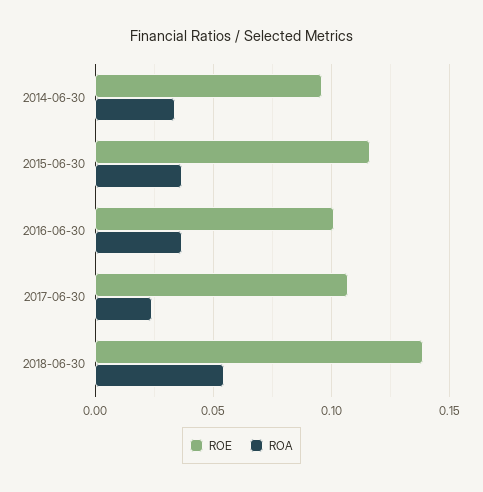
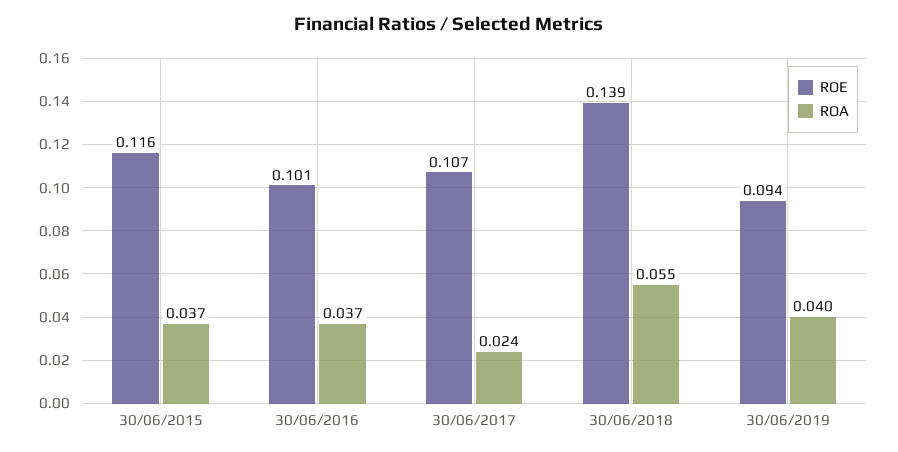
ROE, 2014-06-30: 0.095 -> none
ROA, 2014-06-30: 0.035 -> none
ROE, 30/06/2019: none -> 0.094
ROA, 30/06/2019: none -> 0.04

